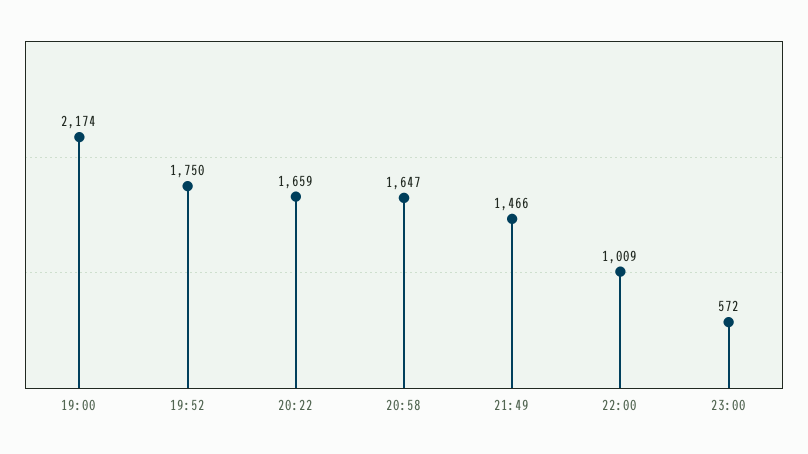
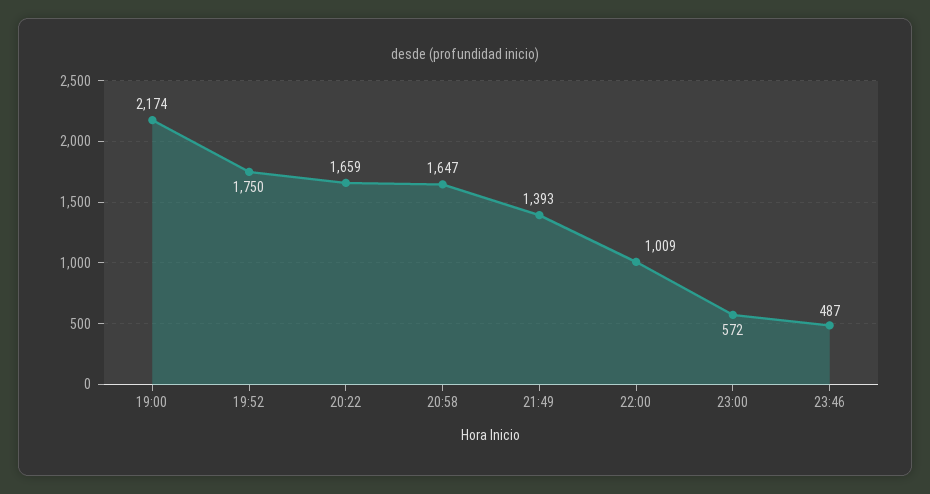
21:49: 1466 -> 1393
23:46: none -> 487

